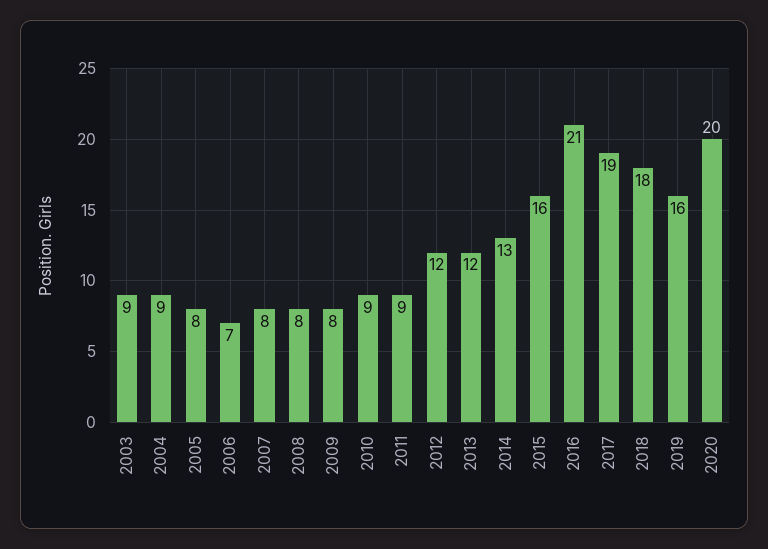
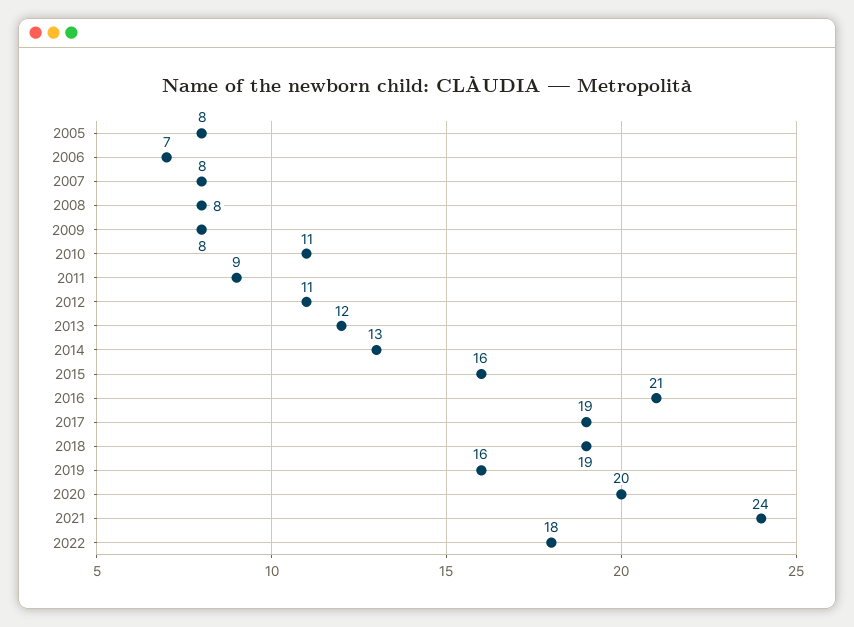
2003: 9 -> none
2004: 9 -> none
2010: 9 -> 11
2012: 12 -> 11
2018: 18 -> 19
2021: none -> 24
2022: none -> 18

